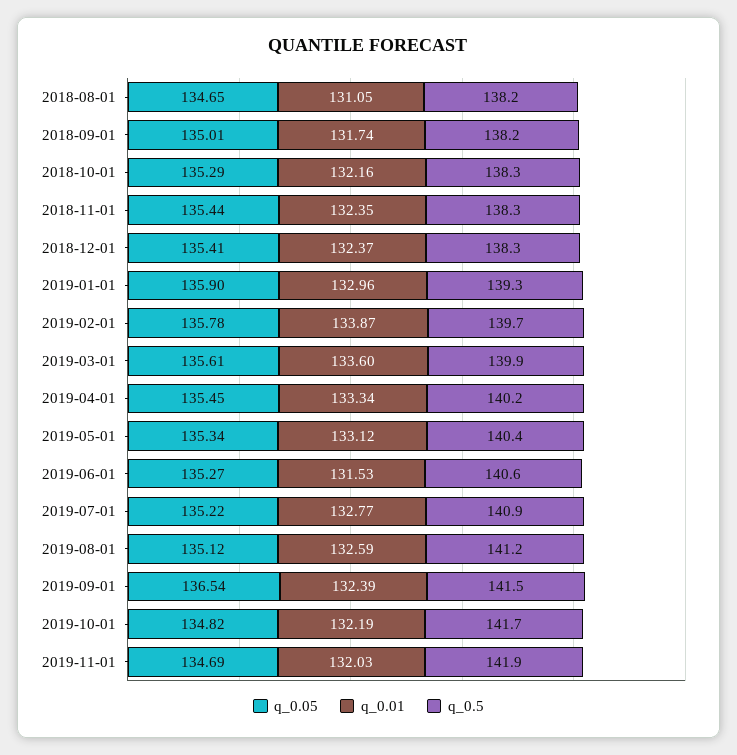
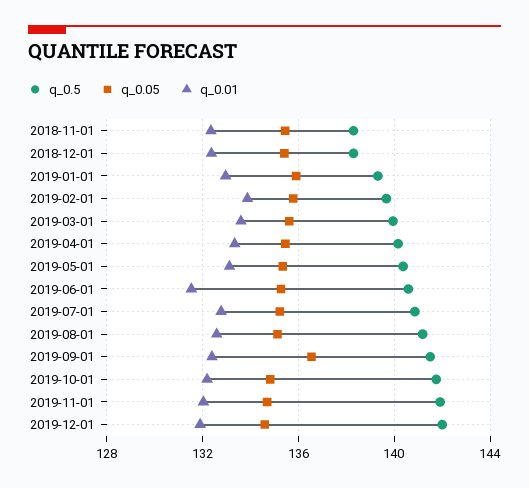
q_0.05, 2018-08-01: 134.65 -> none
q_0.01, 2018-08-01: 131.05 -> none
q_0.5, 2018-08-01: 138.2 -> none
q_0.05, 2018-09-01: 135.01 -> none
q_0.01, 2018-09-01: 131.74 -> none
q_0.5, 2018-09-01: 138.2 -> none
q_0.05, 2018-10-01: 135.29 -> none
q_0.01, 2018-10-01: 132.16 -> none
q_0.5, 2018-10-01: 138.3 -> none
q_0.5, 2019-12-01: none -> 142
q_0.05, 2019-12-01: none -> 134.5
q_0.01, 2019-12-01: none -> 132

